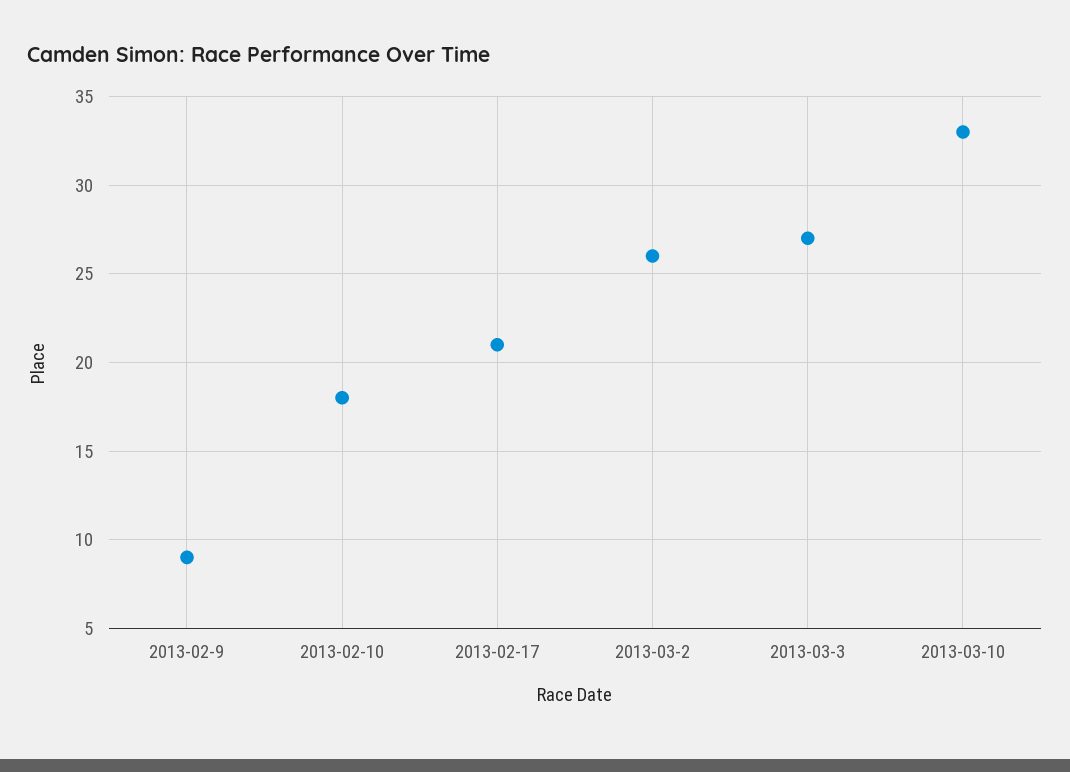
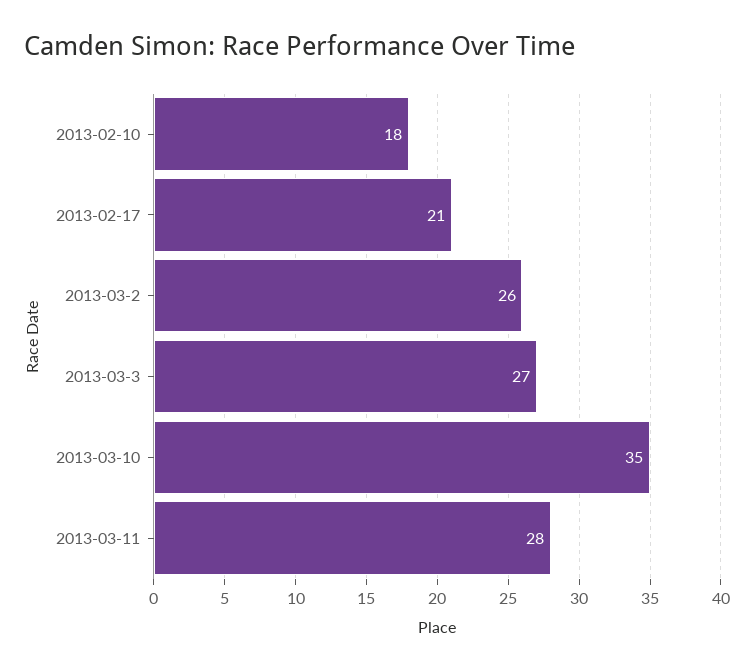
2013-02-9: 9 -> none
2013-03-10: 33 -> 35
2013-03-11: none -> 28

